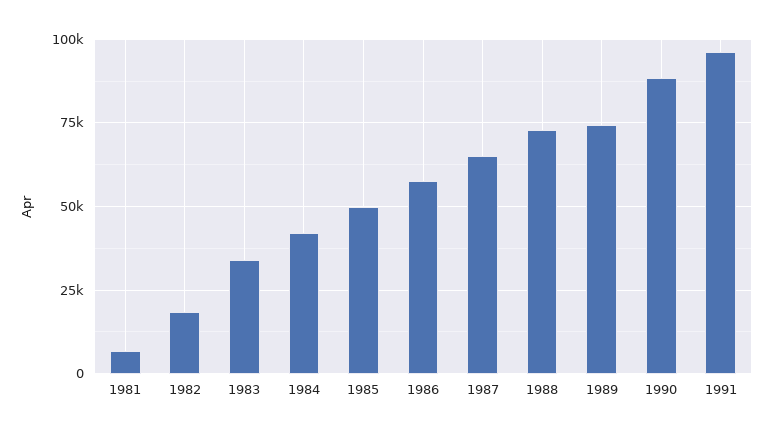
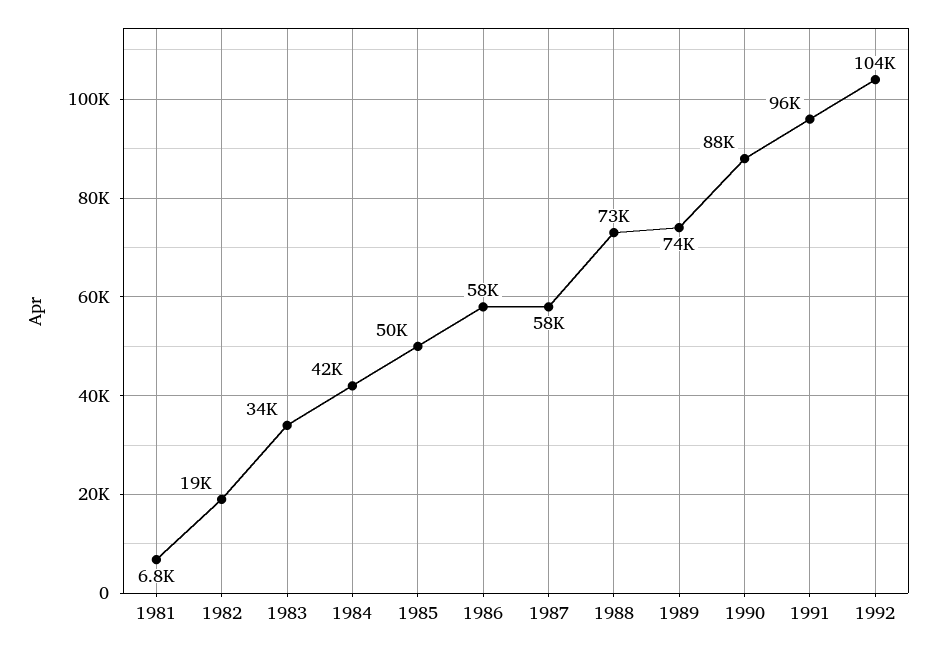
1987: 65000 -> 58000
1992: none -> 104000

